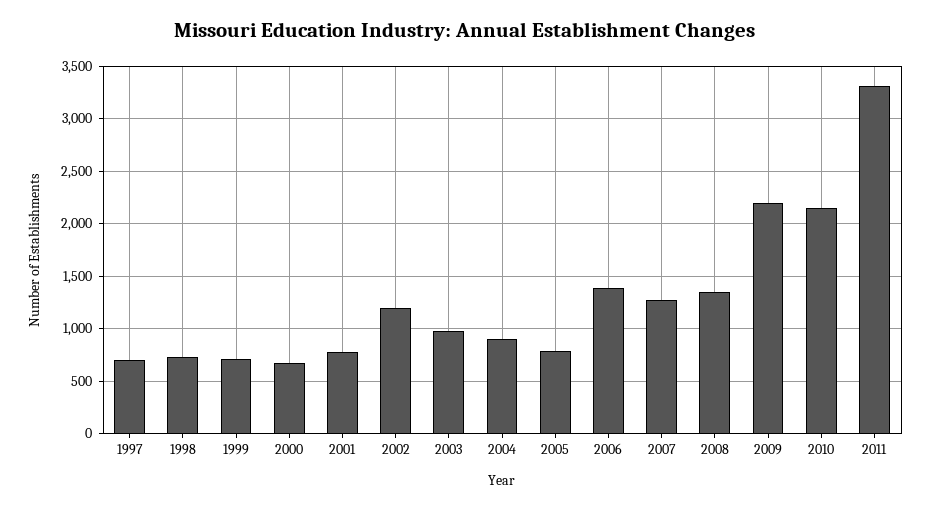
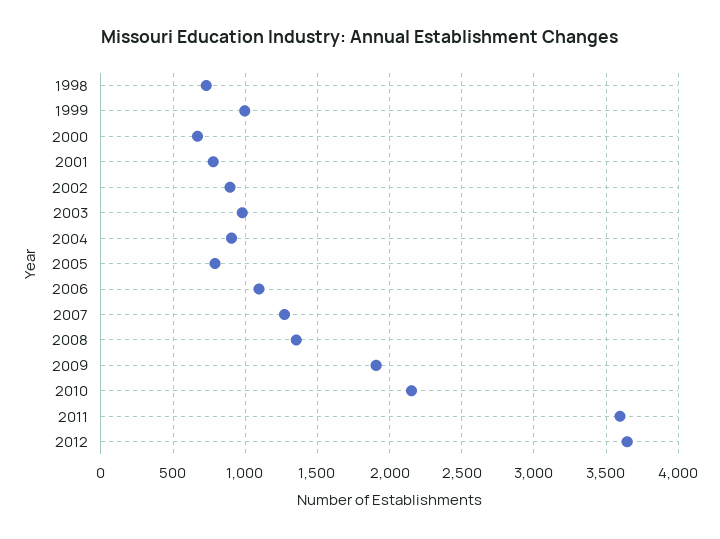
1997: 700 -> none
1999: 700 -> 1000
2002: 1200 -> 900
2006: 1400 -> 1100
2009: 2200 -> 1900
2011: 3300 -> 3600
2012: none -> 3650

